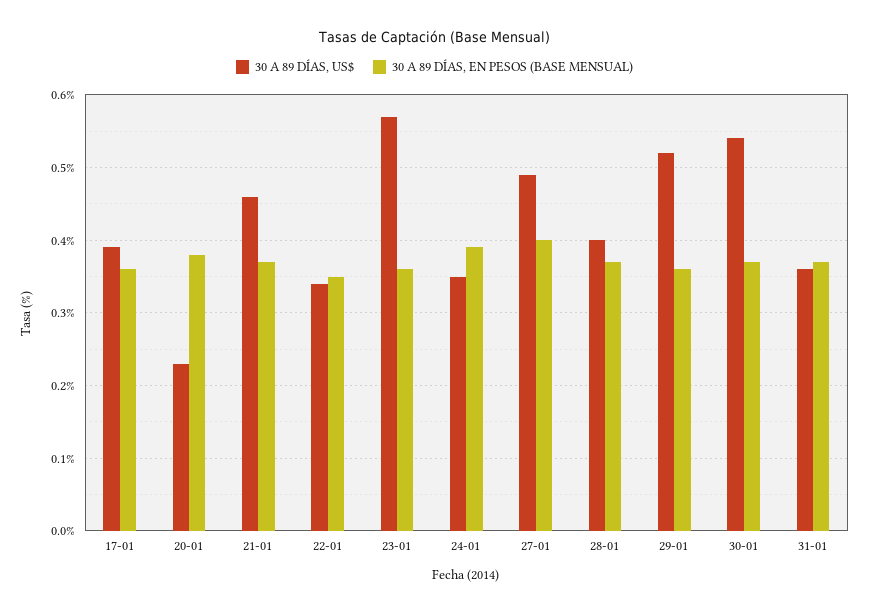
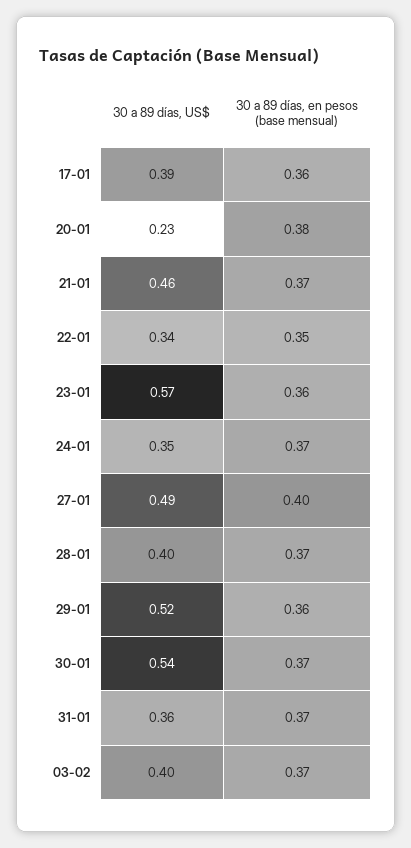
30 A 89 DÍAS, EN PESOS (BASE MENSUAL), 24-01: 0.39 -> 0.37
30 A 89 DÍAS, US$, 03-02: none -> 0.4
30 A 89 DÍAS, EN PESOS (BASE MENSUAL), 03-02: none -> 0.37

